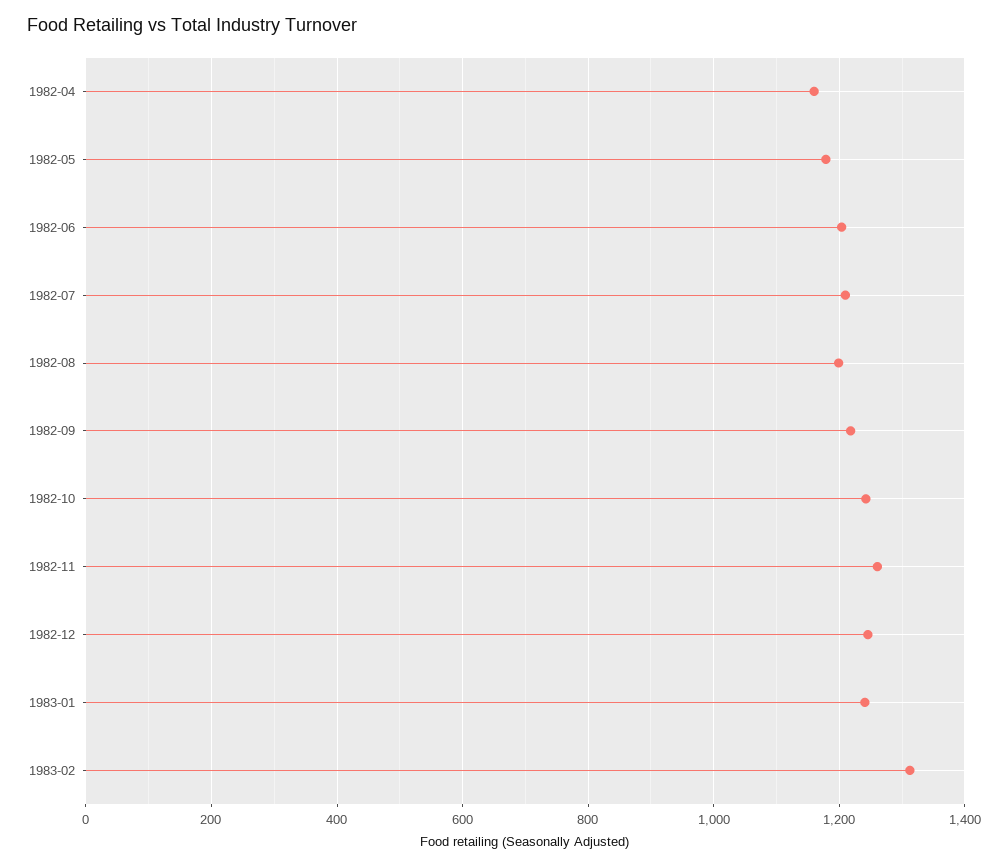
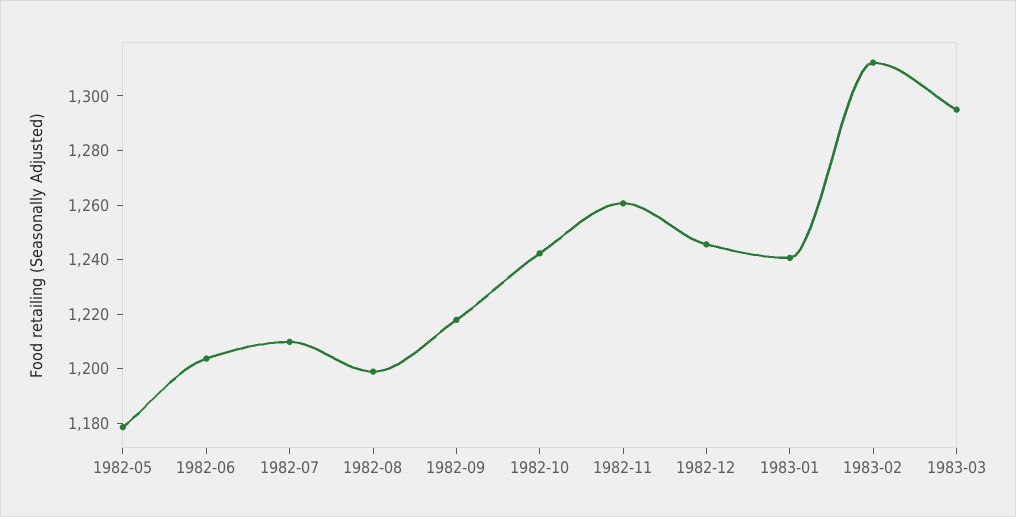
1982-04: 1160 -> none
1983-03: none -> 1295

